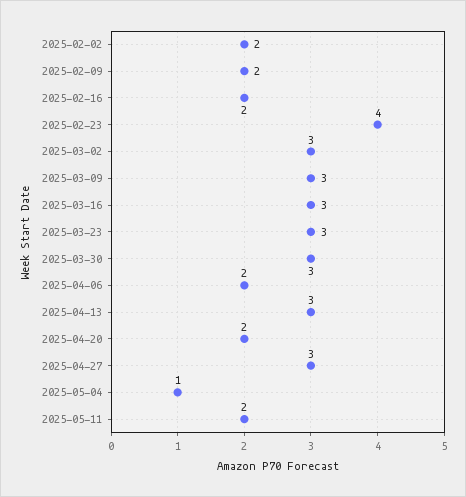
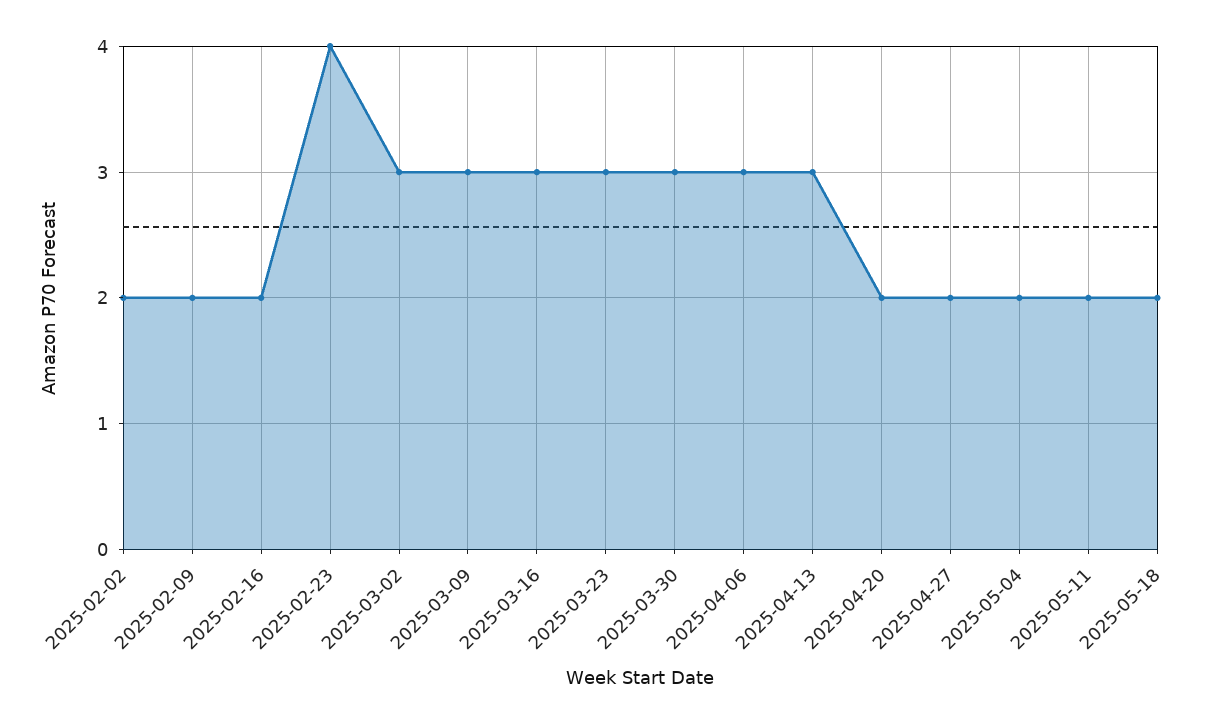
2025-04-06: 2 -> 3
2025-04-27: 3 -> 2
2025-05-04: 1 -> 2
2025-05-18: none -> 2

